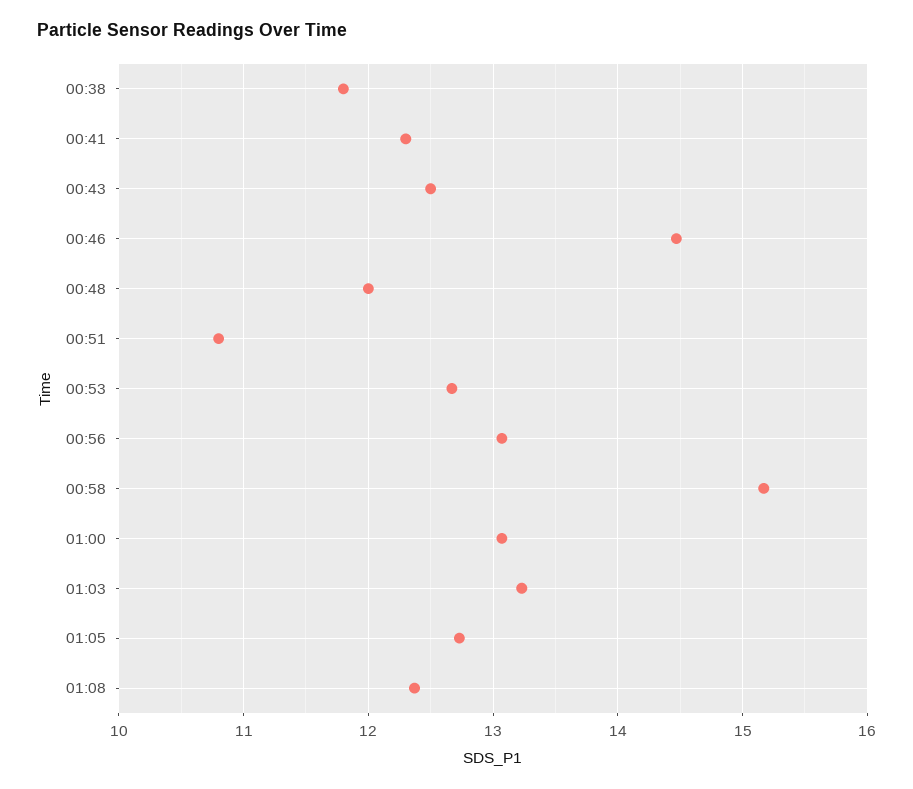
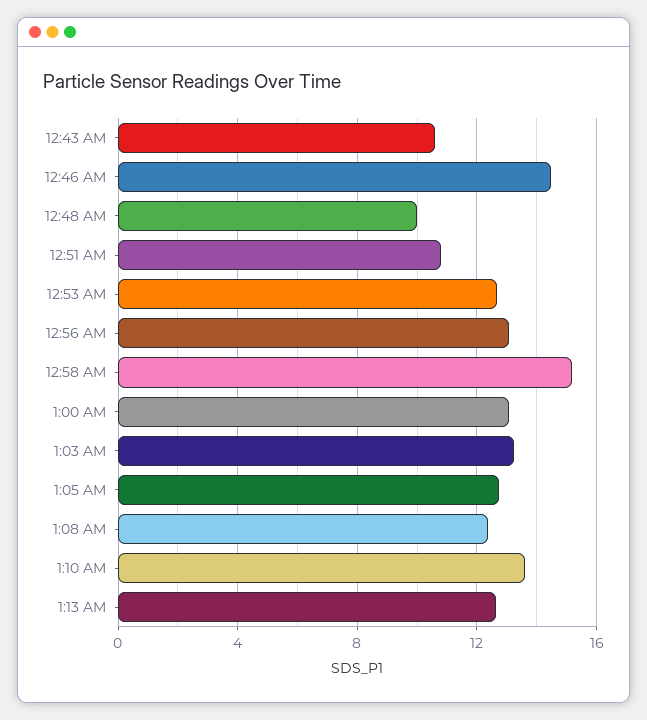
00:38: 11.8 -> none
00:41: 12.3 -> none
00:43: 12.5 -> 10.5
00:48: 12 -> 10
1:10 AM: none -> 13.5
1:13 AM: none -> 12.5

